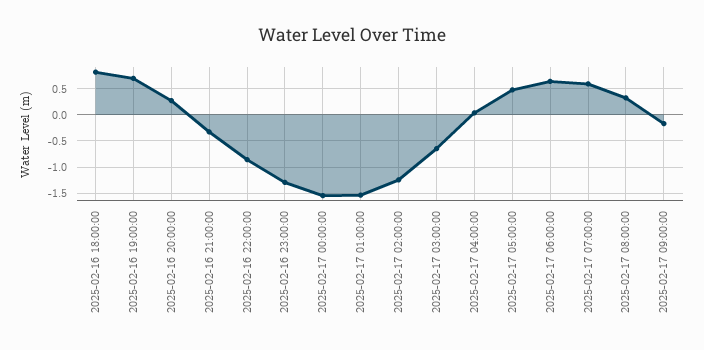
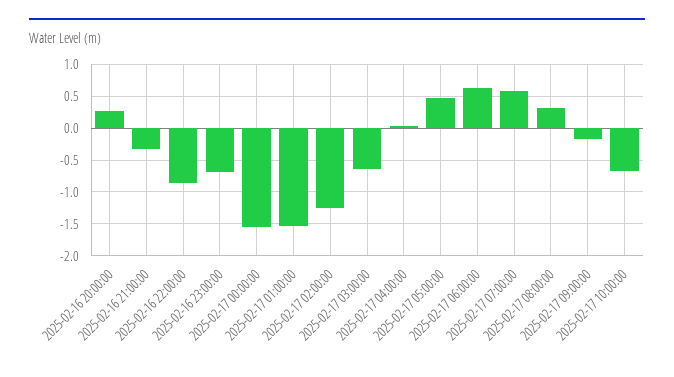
2025-02-16 18:00:00: 0.75 -> none
2025-02-16 19:00:00: 0.75 -> none
2025-02-16 23:00:00: -1.25 -> -0.7
2025-02-17 10:00:00: none -> -0.7

